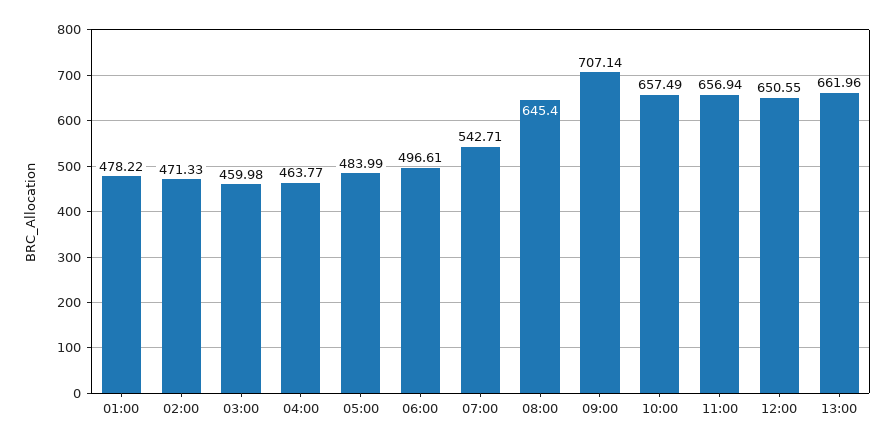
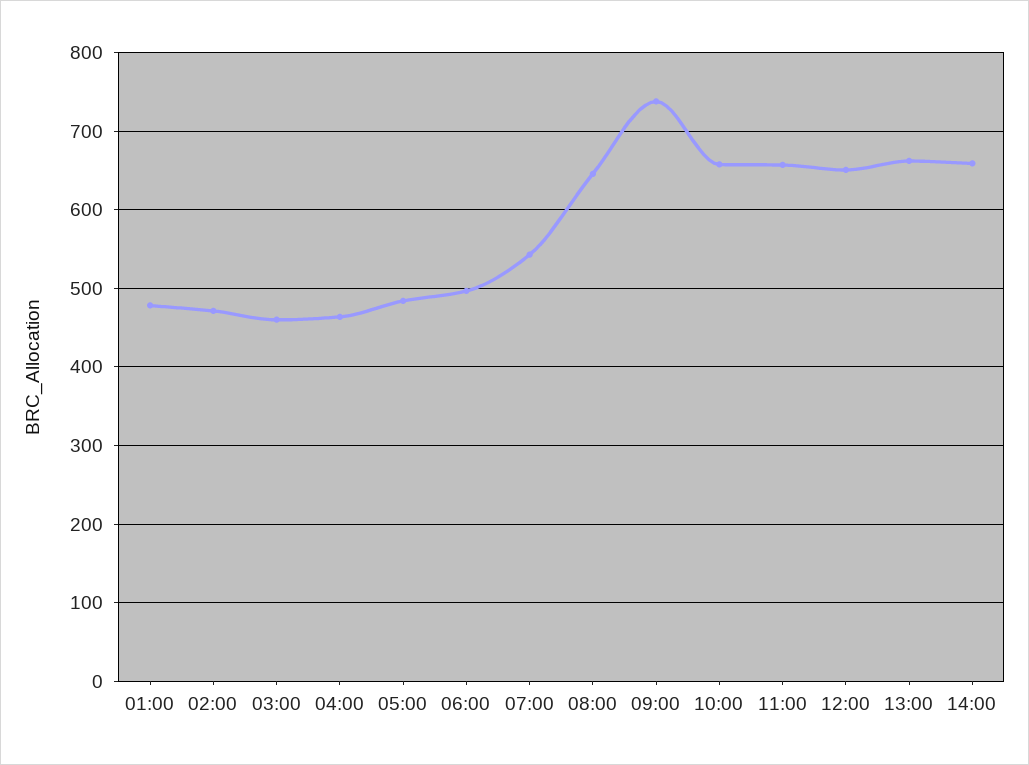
09:00: 707.14 -> 740
14:00: none -> 660

